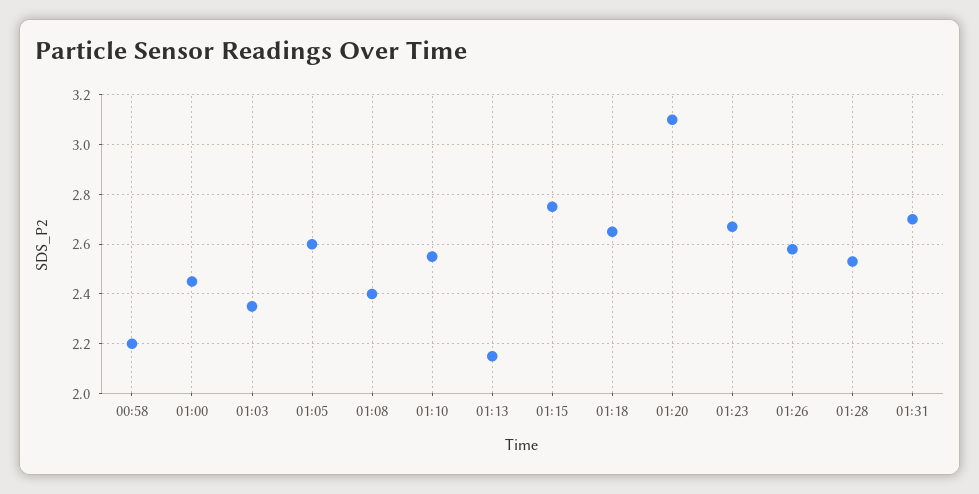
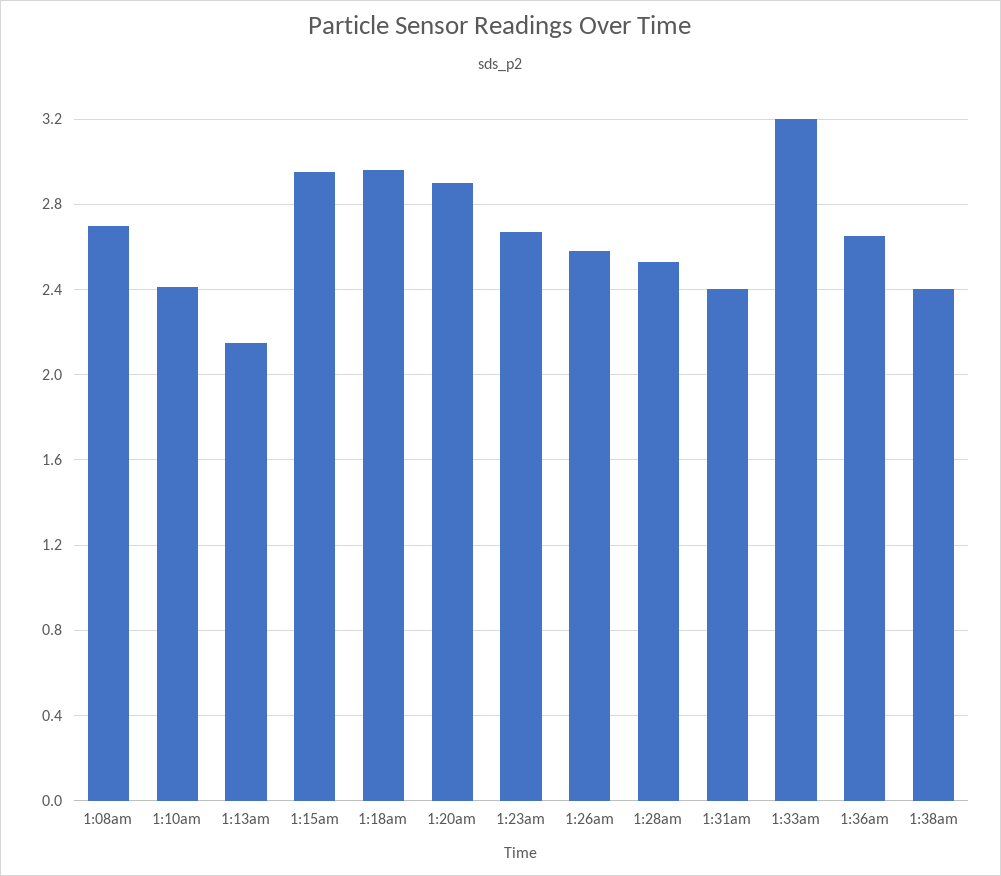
00:58: 2.2 -> none
01:00: 2.45 -> none
01:03: 2.35 -> none
01:05: 2.6 -> none
01:08: 2.4 -> 2.7
01:10: 2.55 -> 2.4
01:15: 2.75 -> 2.95
01:18: 2.65 -> 2.95
01:20: 3.1 -> 2.9
01:31: 2.7 -> 2.4
1:33am: none -> 3.2
1:36am: none -> 2.65
1:38am: none -> 2.4

